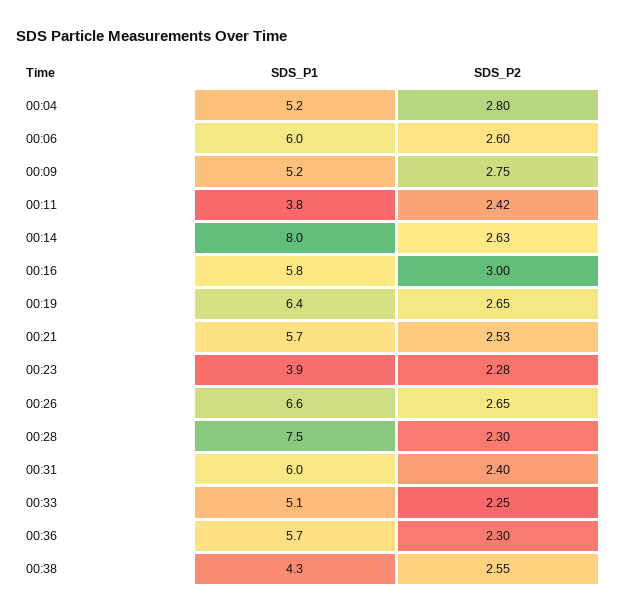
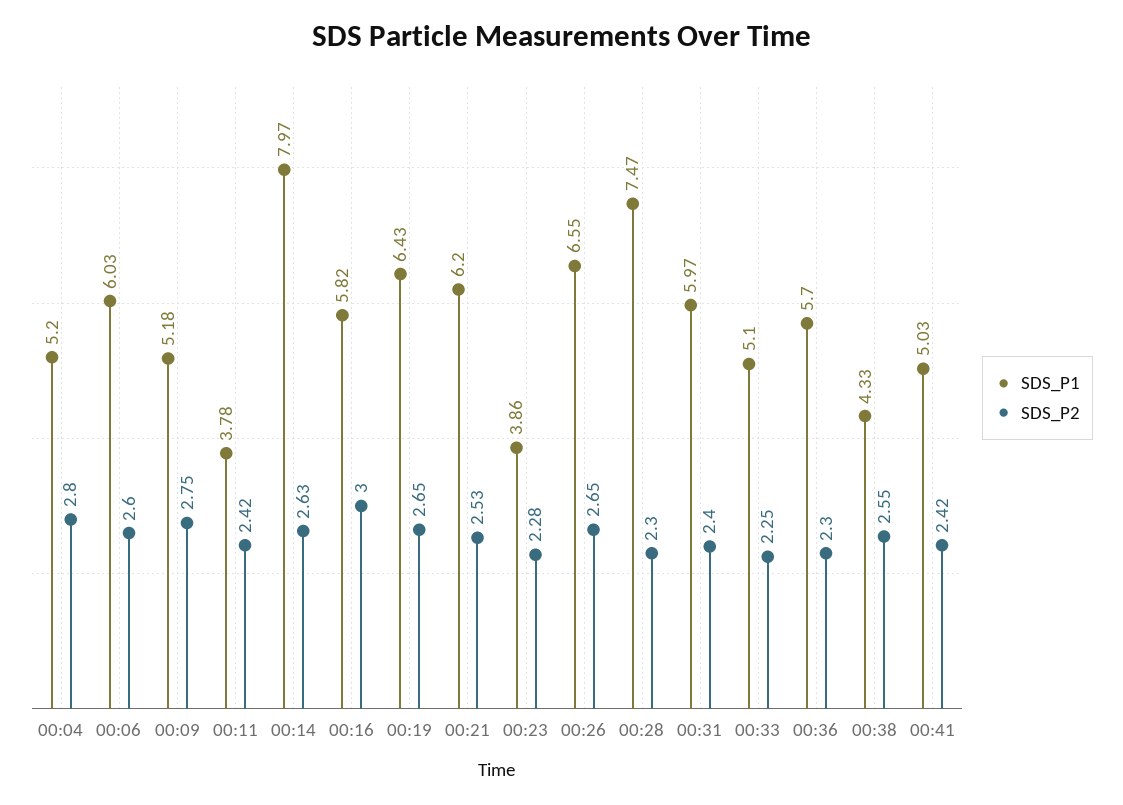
SDS_P1, 00:21: 5.7 -> 6.2
SDS_P1, 00:41: none -> 5.03
SDS_P2, 00:41: none -> 2.42

